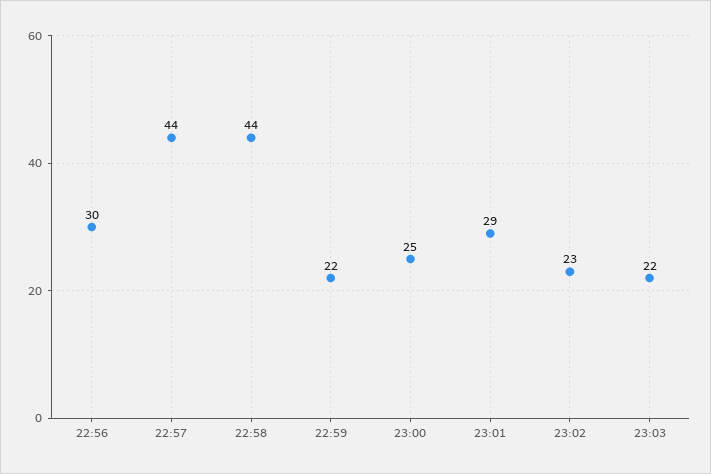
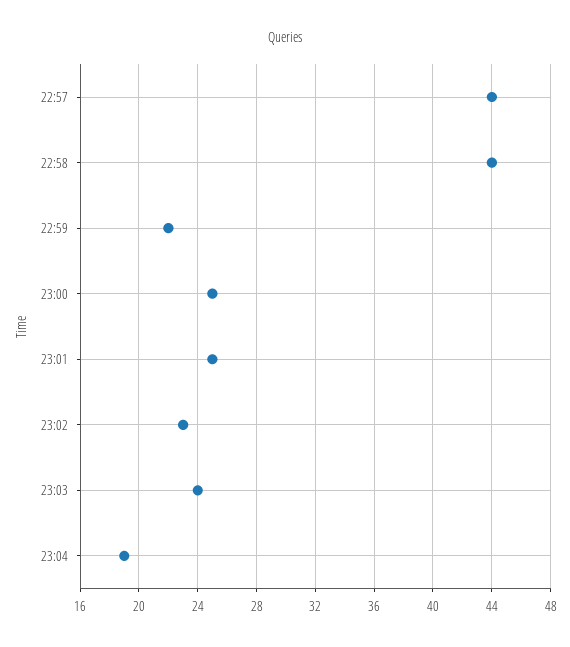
22:56: 30 -> none
23:01: 29 -> 25
23:03: 22 -> 24
23:04: none -> 19

